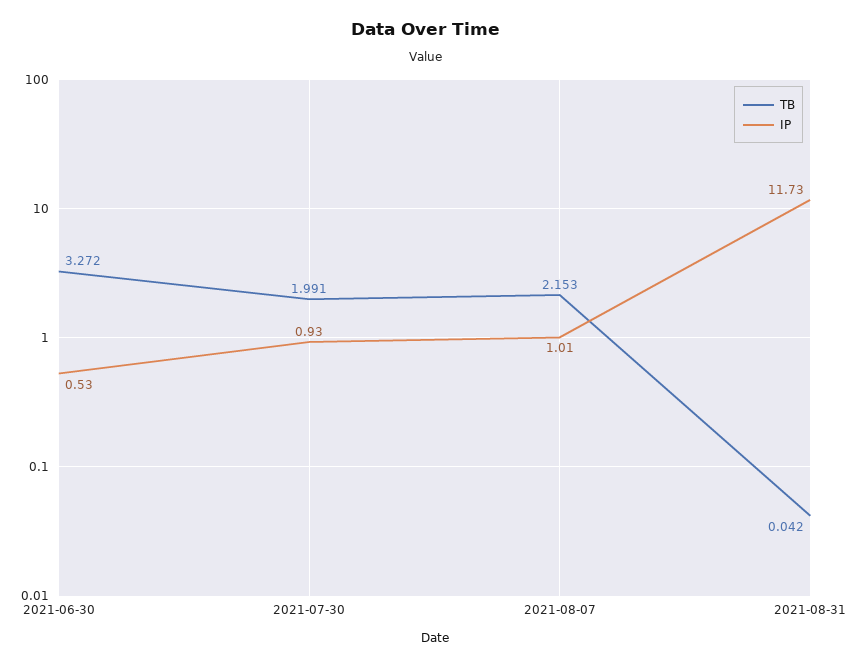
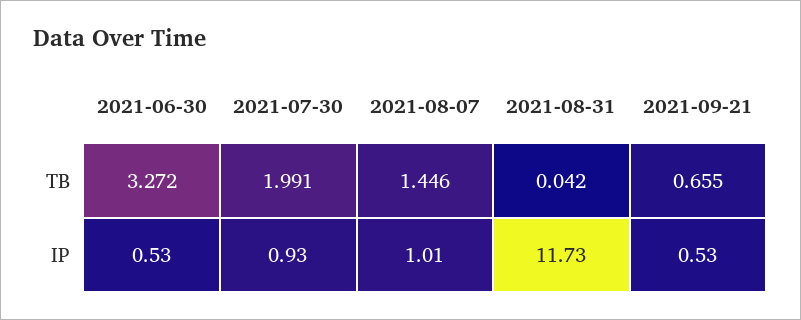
TB, 2021-08-07: 2.153 -> 1.446
TB, 2021-09-21: none -> 0.655
IP, 2021-09-21: none -> 0.53

